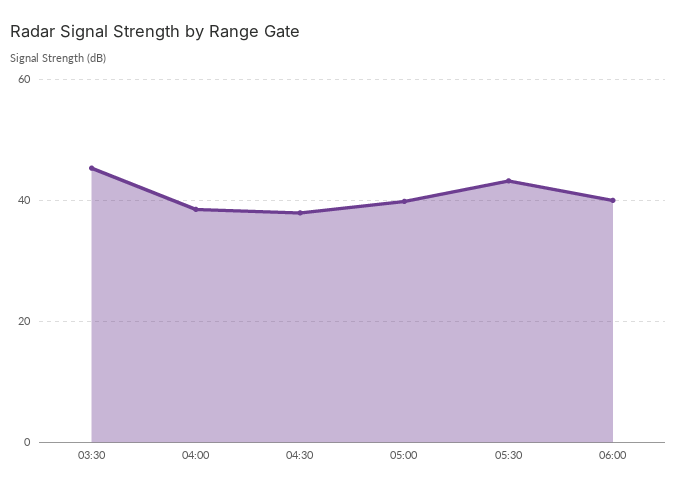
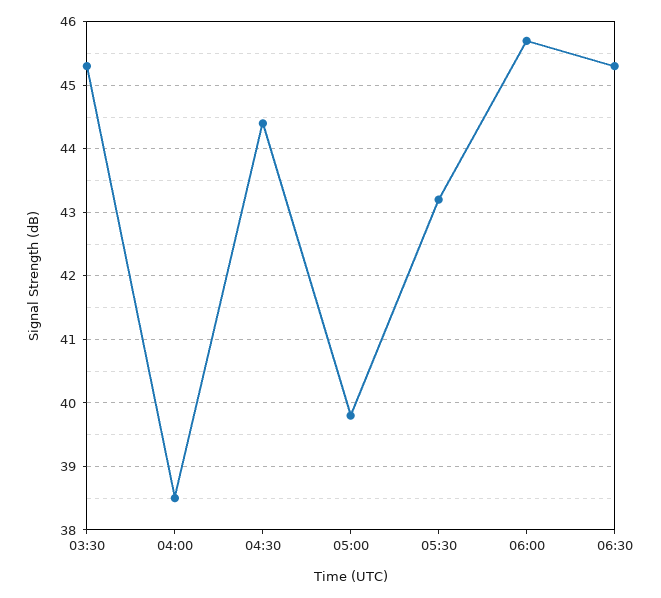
04:30: 38 -> 44.4
06:00: 40 -> 45.7
06:30: none -> 45.3

